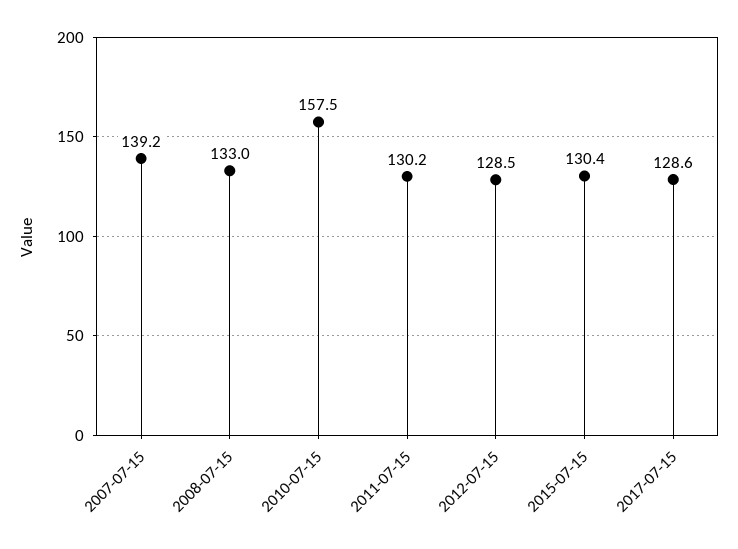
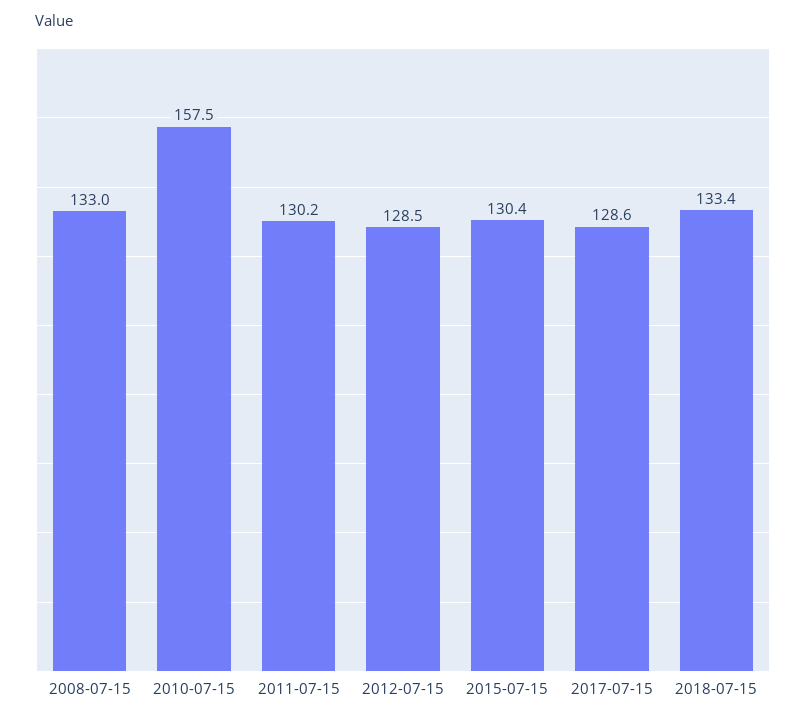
2007-07-15: 139.2 -> none
2018-07-15: none -> 133.4

